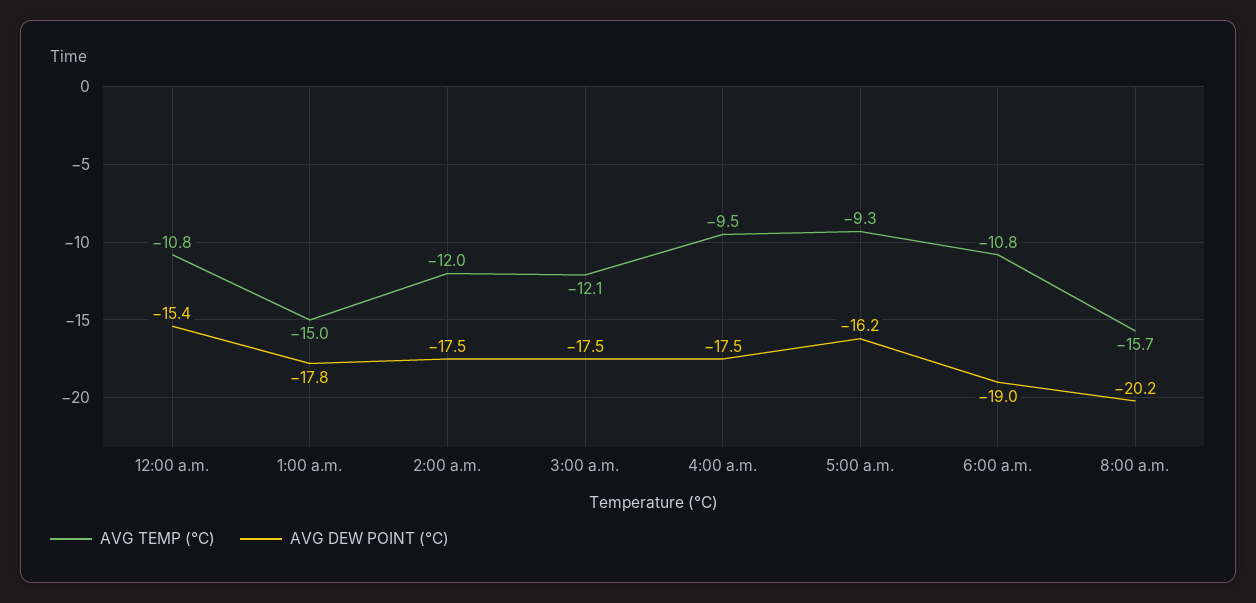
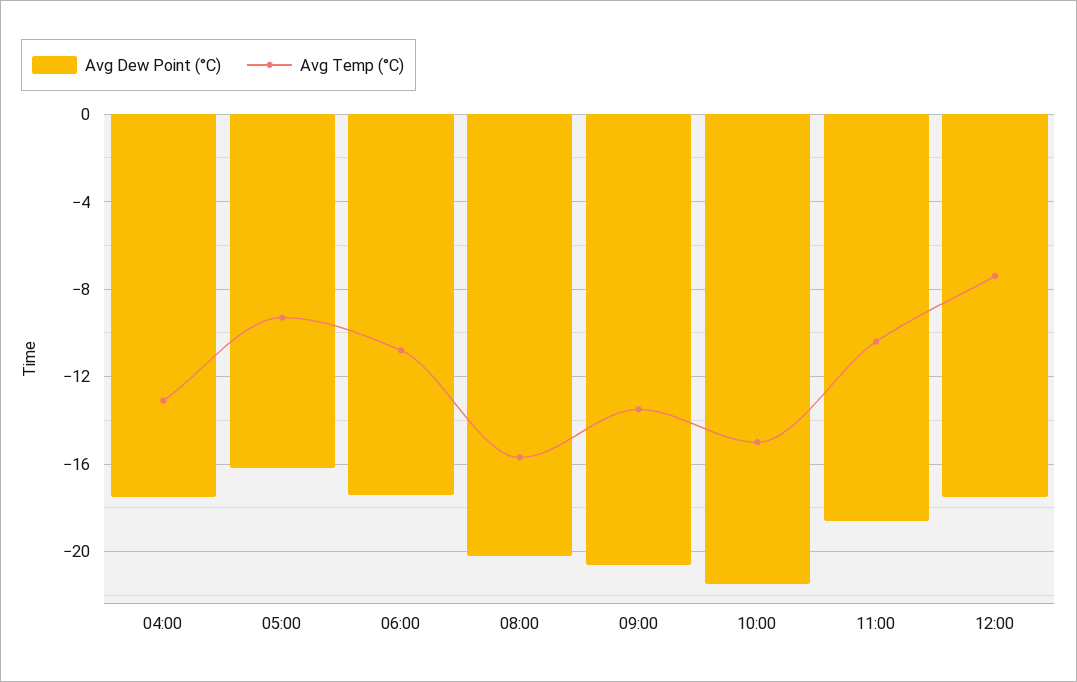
AVG TEMP (°C), 12:00 a.m.: -10.8 -> none
AVG DEW POINT (°C), 12:00 a.m.: -15.4 -> none
AVG TEMP (°C), 1:00 a.m.: -15 -> none
AVG DEW POINT (°C), 1:00 a.m.: -17.8 -> none
AVG TEMP (°C), 2:00 a.m.: -12 -> none
AVG DEW POINT (°C), 2:00 a.m.: -17.5 -> none
AVG TEMP (°C), 3:00 a.m.: -12.1 -> none
AVG DEW POINT (°C), 3:00 a.m.: -17.5 -> none
AVG TEMP (°C), 4:00 a.m.: -9.5 -> -13
AVG DEW POINT (°C), 6:00 a.m.: -19 -> -17.5
AVG DEW POINT (°C), 09:00: none -> -20.5
AVG TEMP (°C), 09:00: none -> -13.5
AVG DEW POINT (°C), 10:00: none -> -21.5
AVG TEMP (°C), 10:00: none -> -15
AVG DEW POINT (°C), 11:00: none -> -18.5
AVG TEMP (°C), 11:00: none -> -10.5
AVG DEW POINT (°C), 12:00: none -> -17.5
AVG TEMP (°C), 12:00: none -> -7.5

